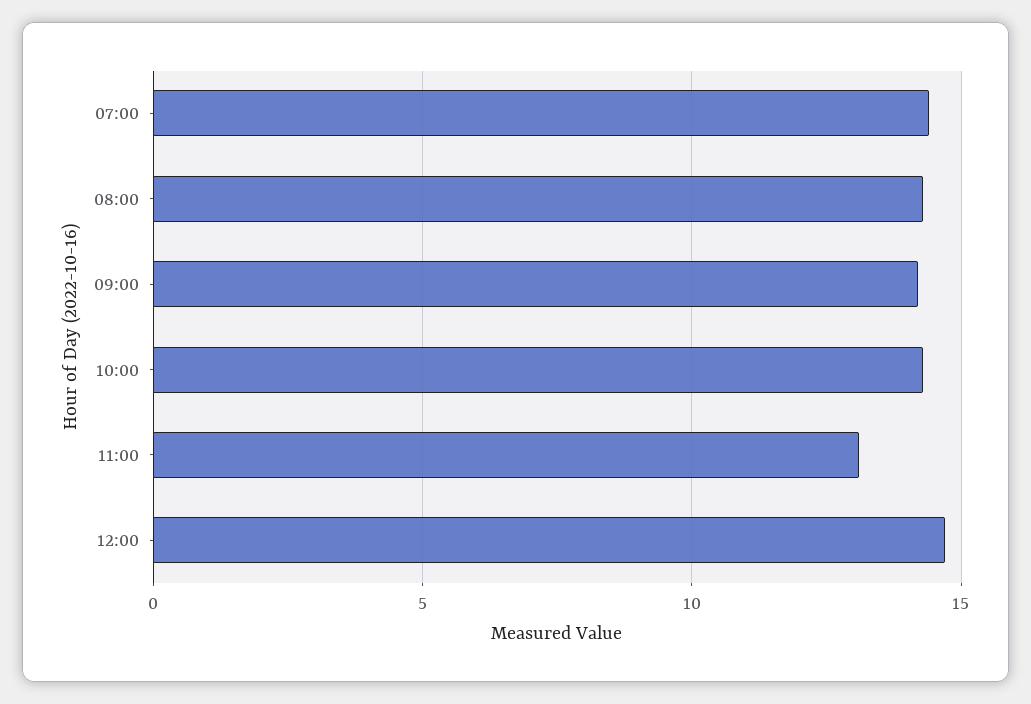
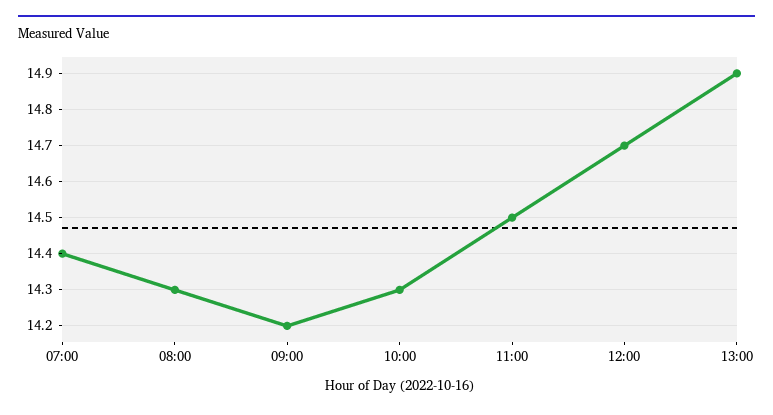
11:00: 13 -> 14.5
13:00: none -> 14.9

